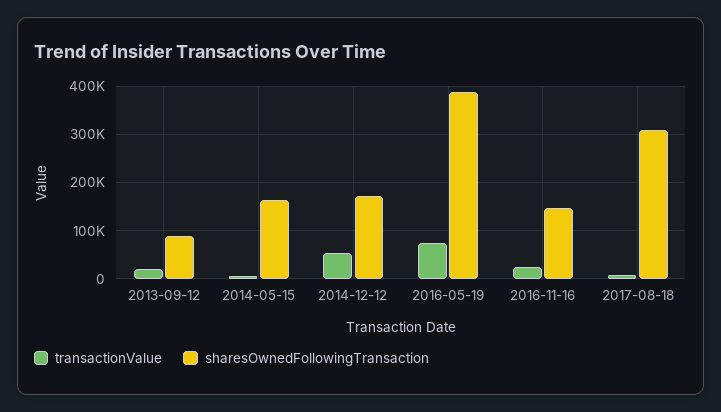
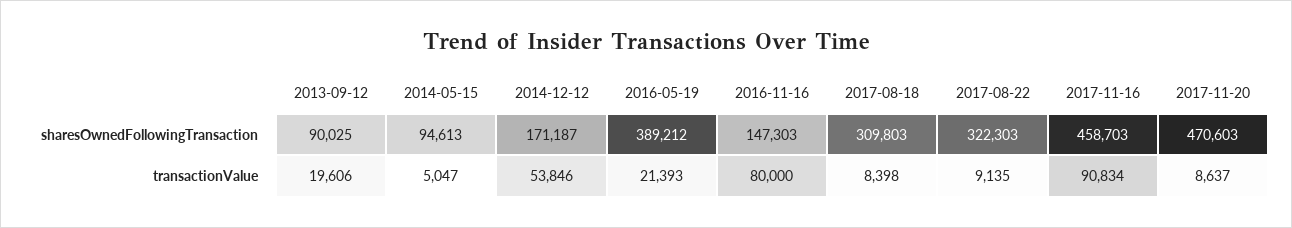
sharesOwnedFollowingTransaction, 2014-05-15: 160000 -> 94613
transactionValue, 2016-05-19: 80000 -> 21393
transactionValue, 2016-11-16: 20000 -> 80000
sharesOwnedFollowingTransaction, 2017-08-22: none -> 322303
sharesOwnedFollowingTransaction, 2017-11-16: none -> 458703
sharesOwnedFollowingTransaction, 2017-11-20: none -> 470603
transactionValue, 2017-08-22: none -> 9135
transactionValue, 2017-11-16: none -> 90834
transactionValue, 2017-11-20: none -> 8637

